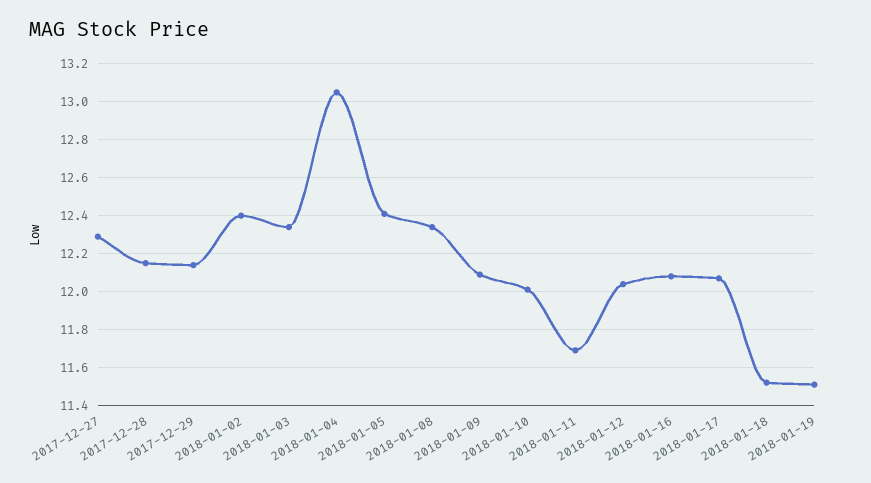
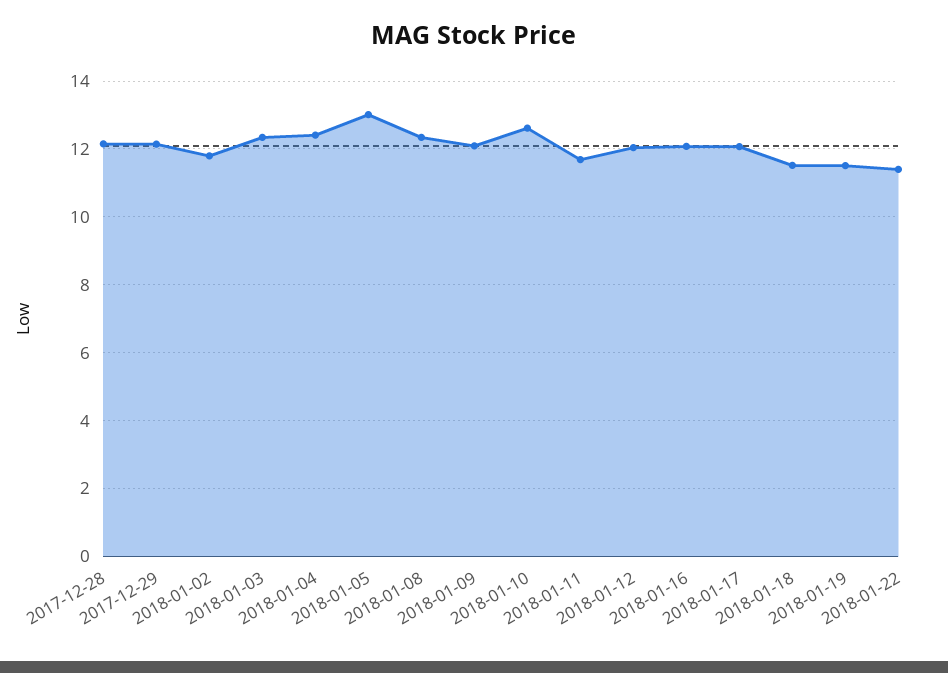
2017-12-27: 12.3 -> none
2018-01-02: 12.4 -> 11.8
2018-01-04: 13.05 -> 12.4
2018-01-05: 12.4 -> 13
2018-01-10: 12 -> 12.6
2018-01-22: none -> 11.4

